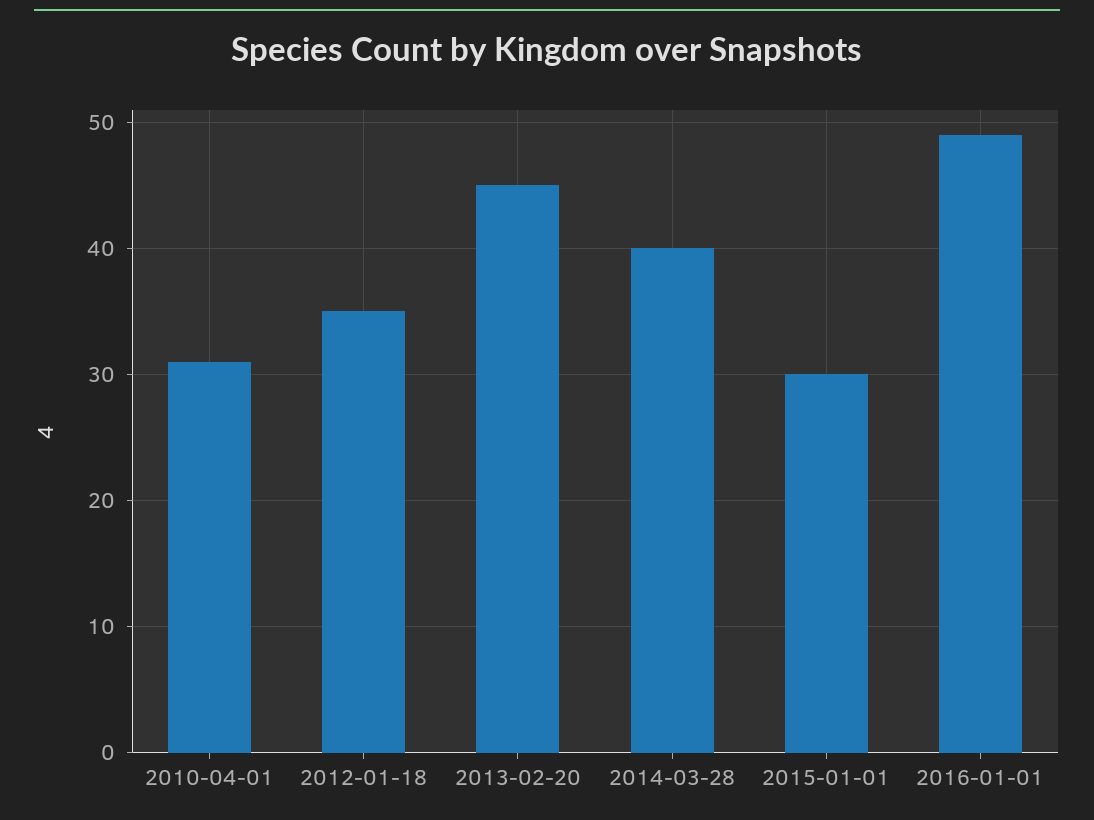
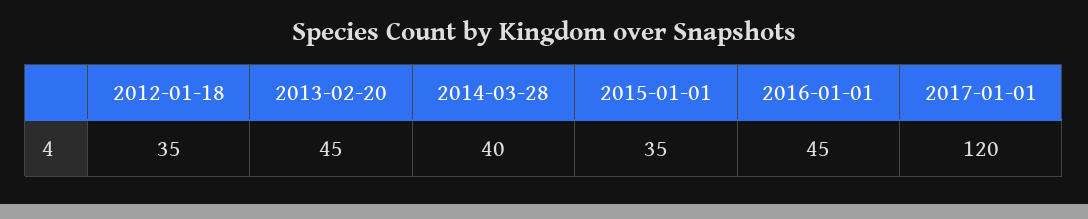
2010-04-01: 31 -> none
2015-01-01: 30 -> 35
2016-01-01: 49 -> 45
2017-01-01: none -> 120

